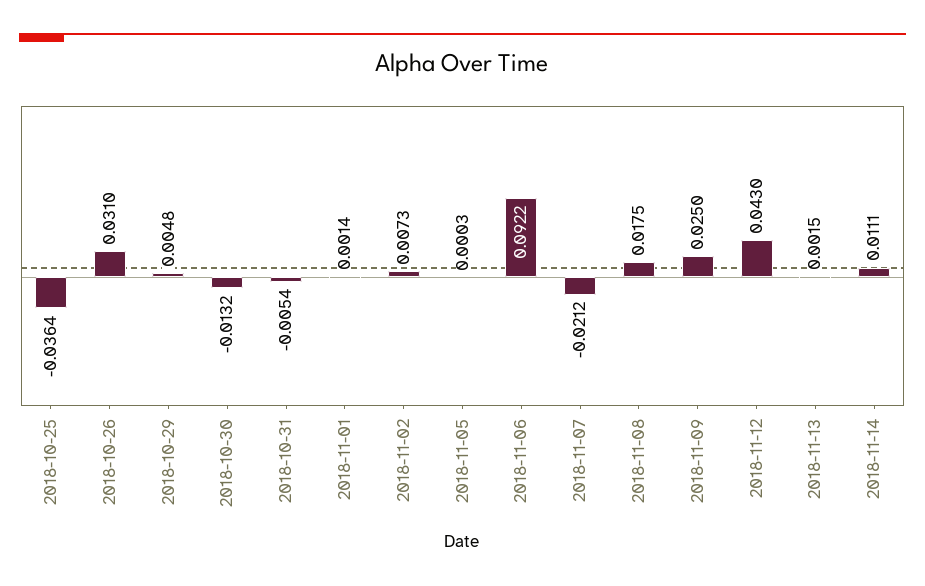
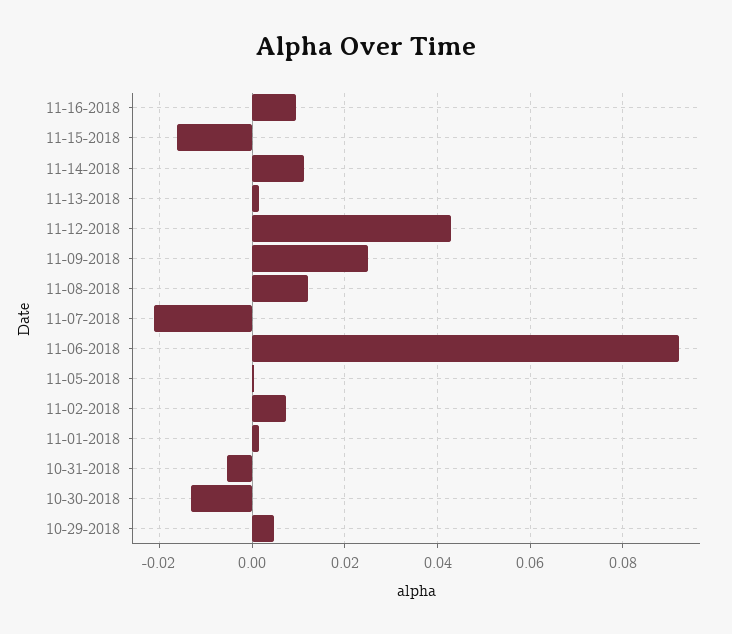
2018-10-25: -0.0364 -> none
2018-10-26: 0.031 -> none
2018-11-08: 0.0175 -> 0.012
11-16-2018: none -> 0.01
11-15-2018: none -> -0.016

